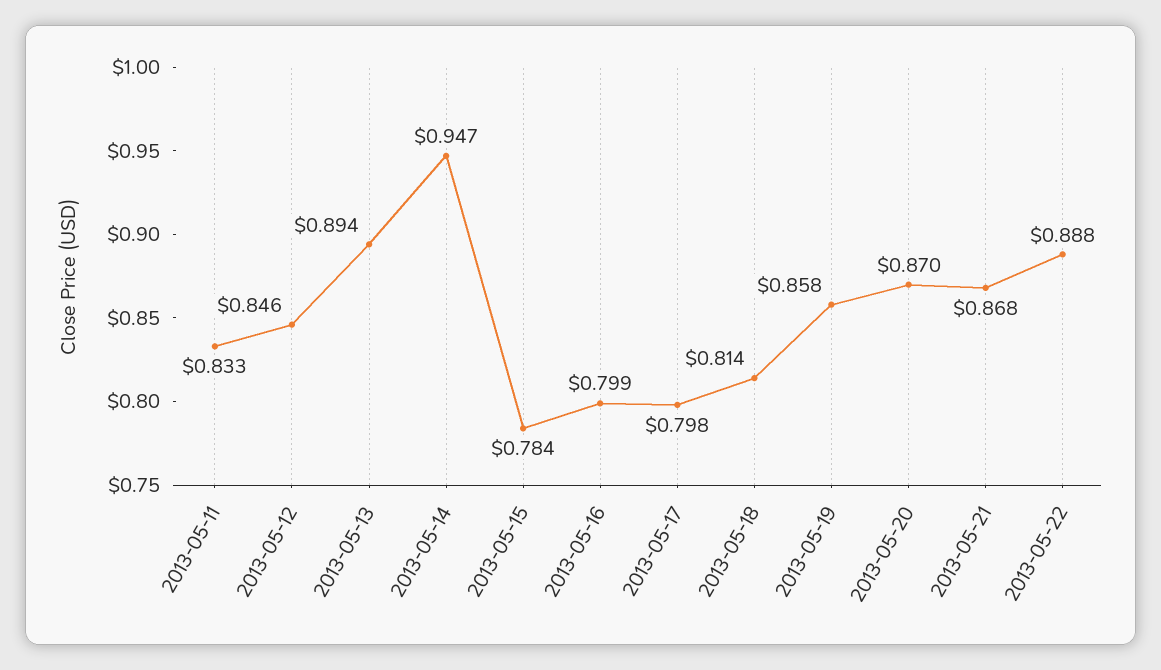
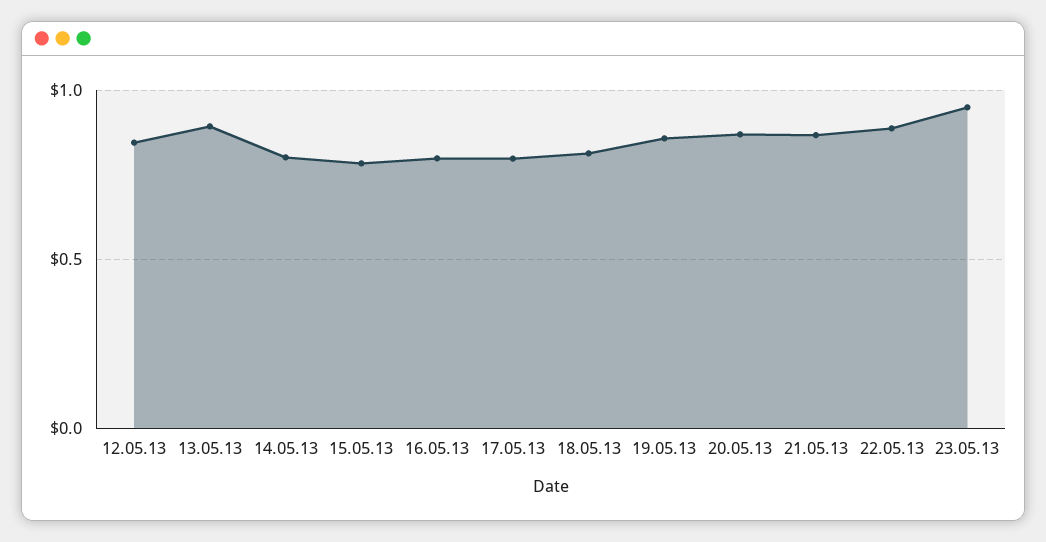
2013-05-11: 0.833 -> none
2013-05-14: 0.947 -> 0.8
23.05.13: none -> 0.95

